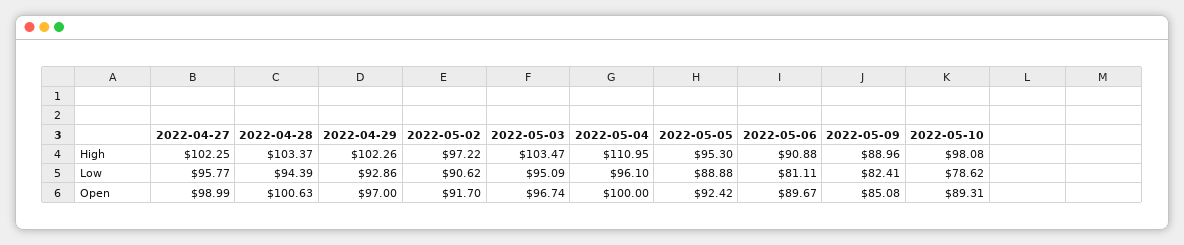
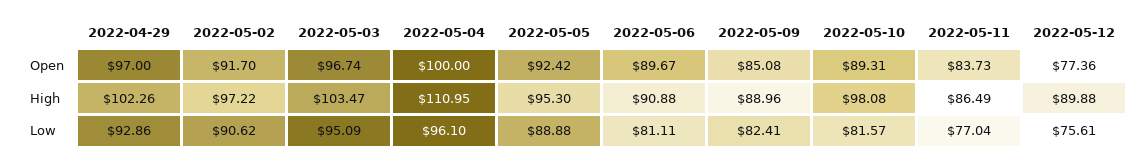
2022-04-27, High: 102.25 -> none
2022-04-28, High: 103.37 -> none
2022-04-27, Low: 95.77 -> none
2022-04-28, Low: 94.39 -> none
2022-05-10, Low: 78.62 -> 81.57
2022-04-27, Open: 98.99 -> none
2022-04-28, Open: 100.63 -> none
2022-05-11, Open: none -> 83.73
2022-05-12, Open: none -> 77.36
2022-05-11, High: none -> 86.49
2022-05-12, High: none -> 89.88
2022-05-11, Low: none -> 77.04
2022-05-12, Low: none -> 75.61

